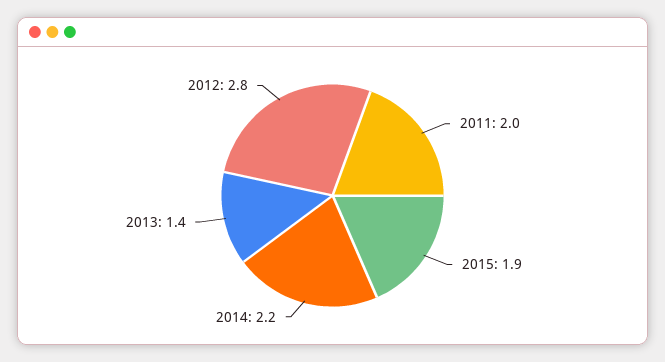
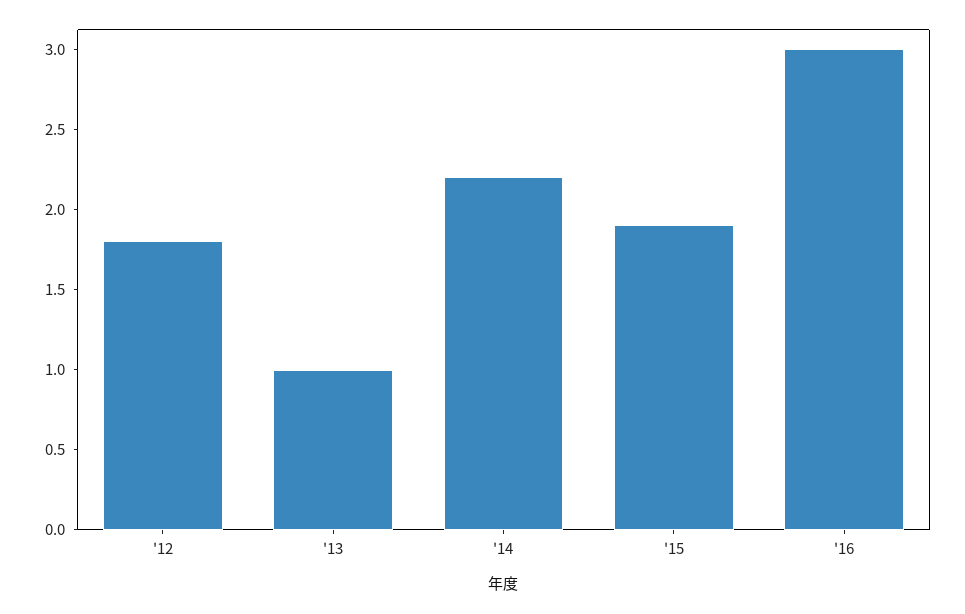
2011: 2 -> none
2013: 1.4 -> 1
2012: 2.8 -> 1.8
'16: none -> 3

